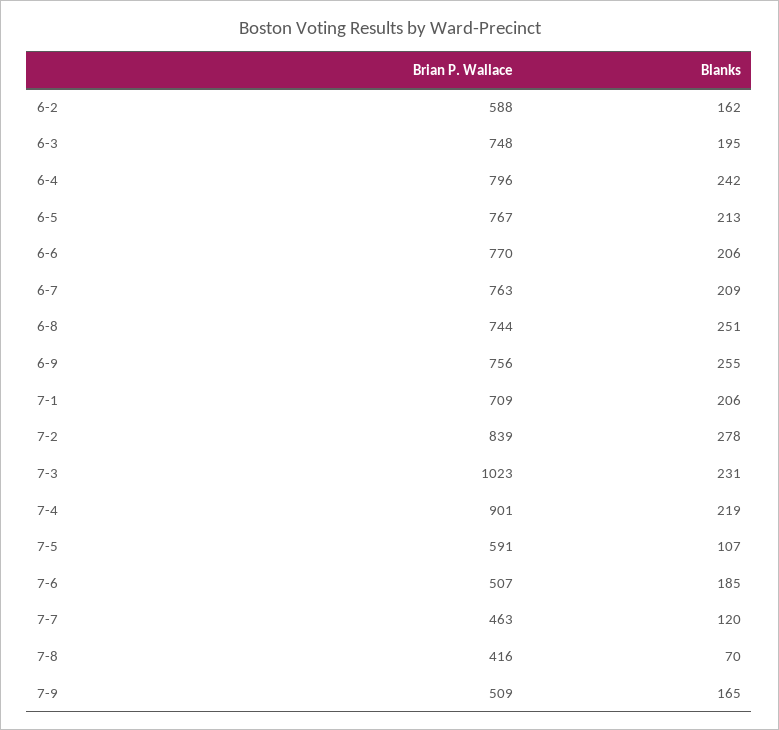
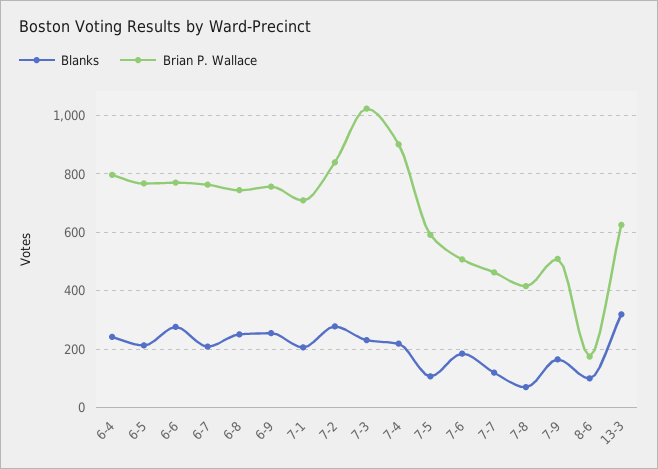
Brian P. Wallace, 6-2: 588 -> none
Blanks, 6-2: 162 -> none
Brian P. Wallace, 6-3: 748 -> none
Blanks, 6-3: 195 -> none
Blanks, 6-6: 206 -> 275
Blanks, 8-6: none -> 100
Brian P. Wallace, 8-6: none -> 175
Blanks, 13-3: none -> 325
Brian P. Wallace, 13-3: none -> 625

